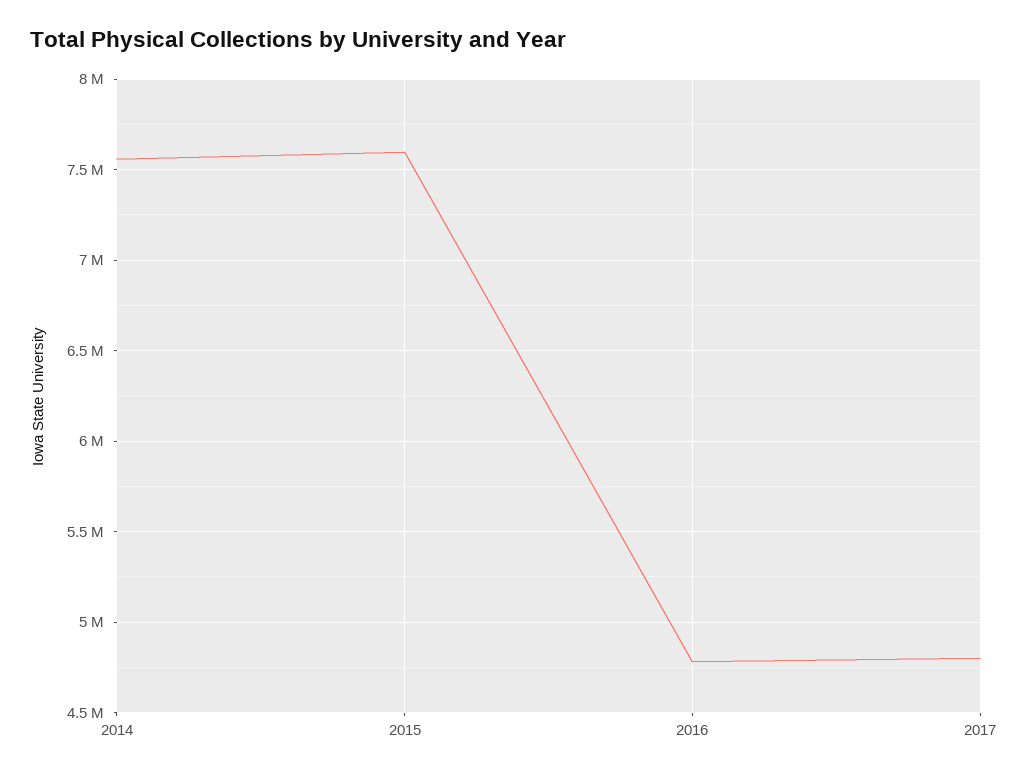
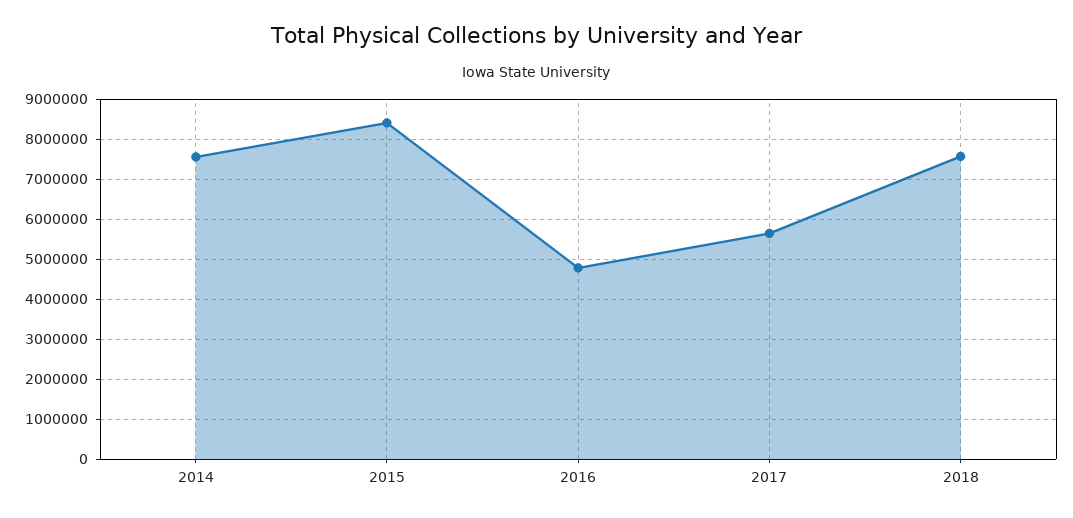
2015: 7600000 -> 8400000
2017: 4800000 -> 5600000
2018: none -> 7600000

